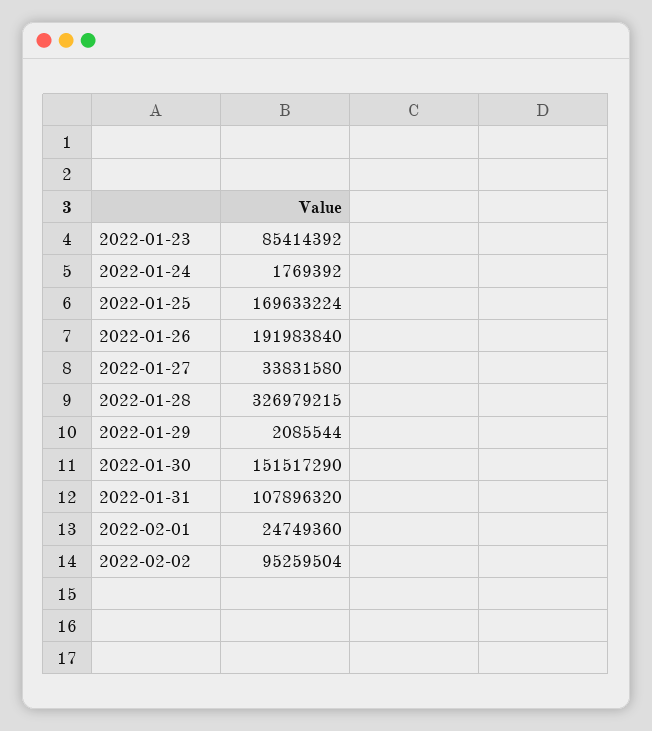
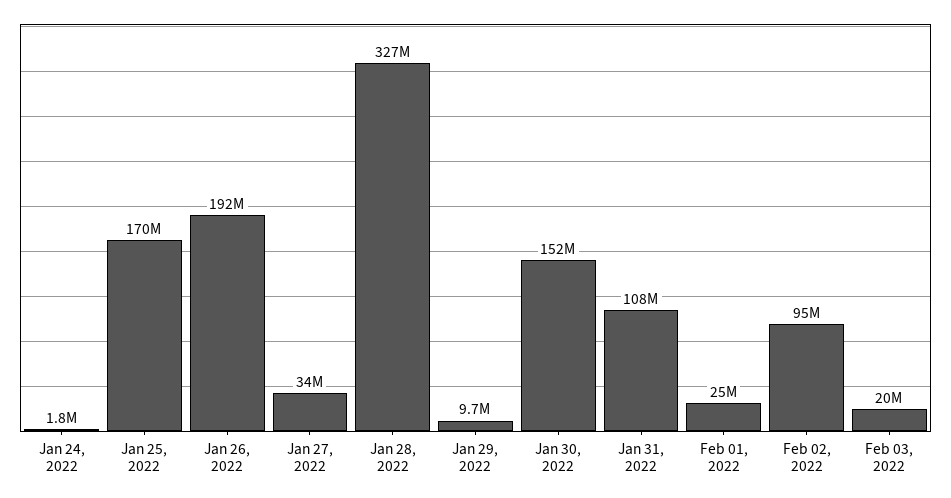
2022-01-23: 85414392 -> none
2022-01-29: 2085544 -> 9700000
Feb 03, 2022: none -> 20000000

